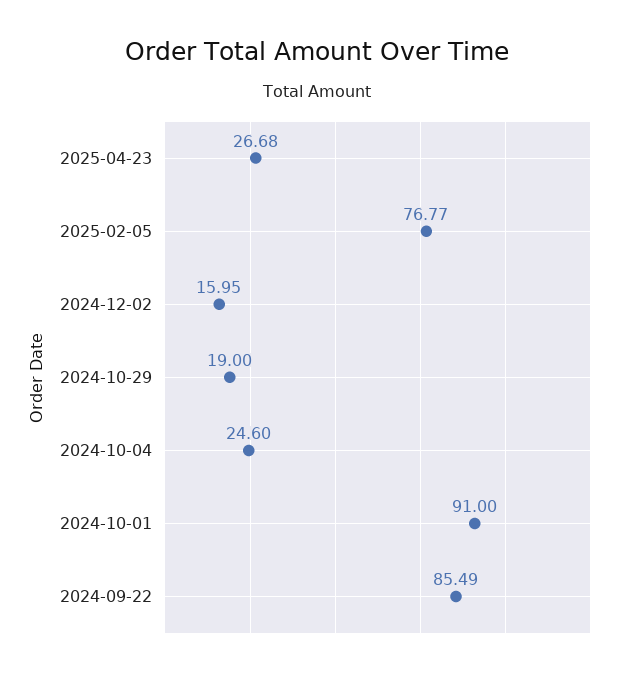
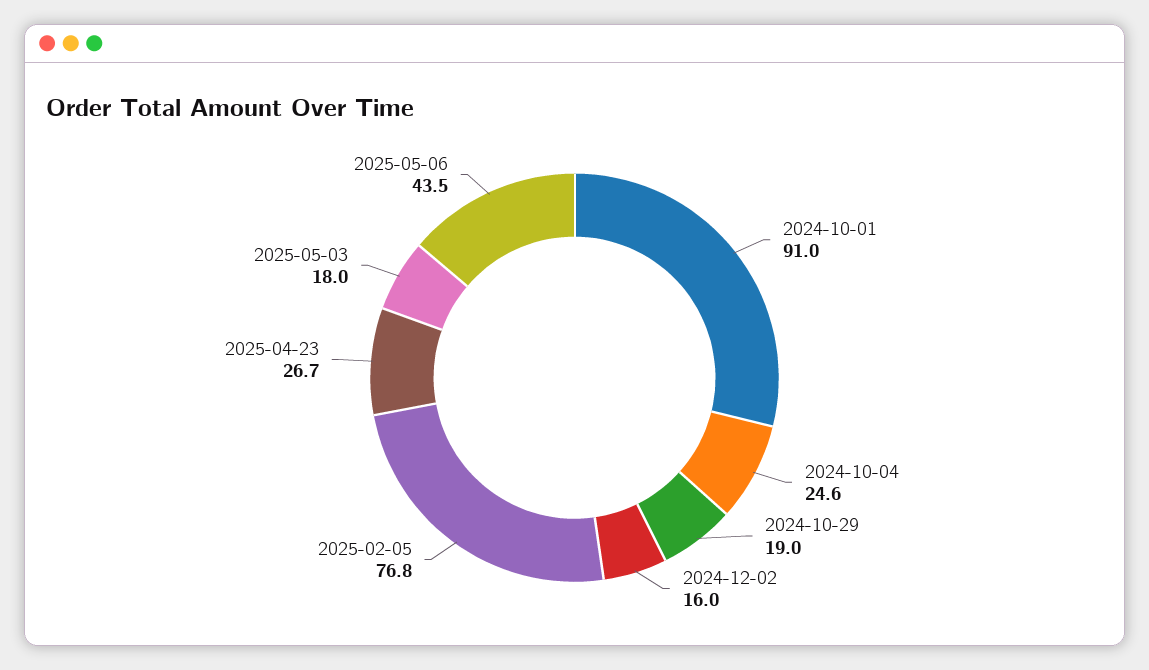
2024-09-22: 85.49 -> none
2025-05-03: none -> 18
2025-05-06: none -> 43.5

